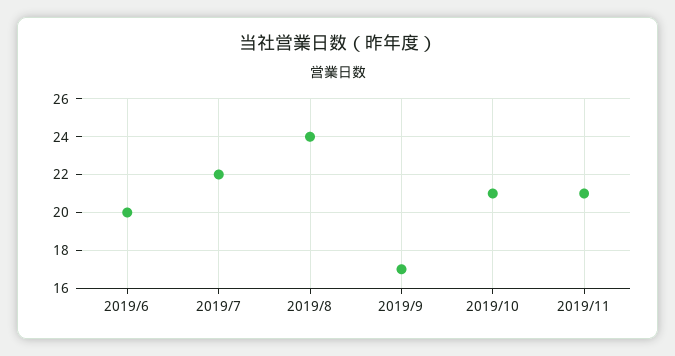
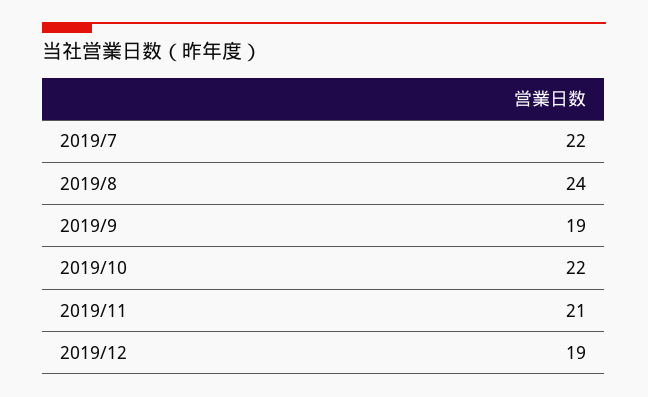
2019/6: 20 -> none
2019/9: 17 -> 19
2019/10: 21 -> 22
2019/12: none -> 19

